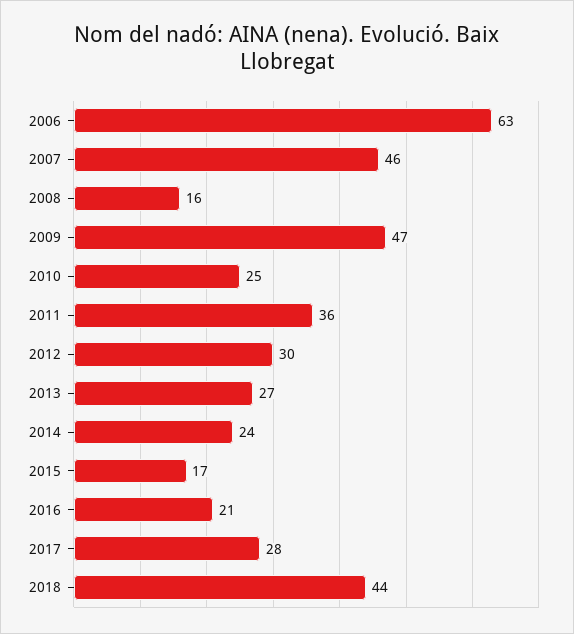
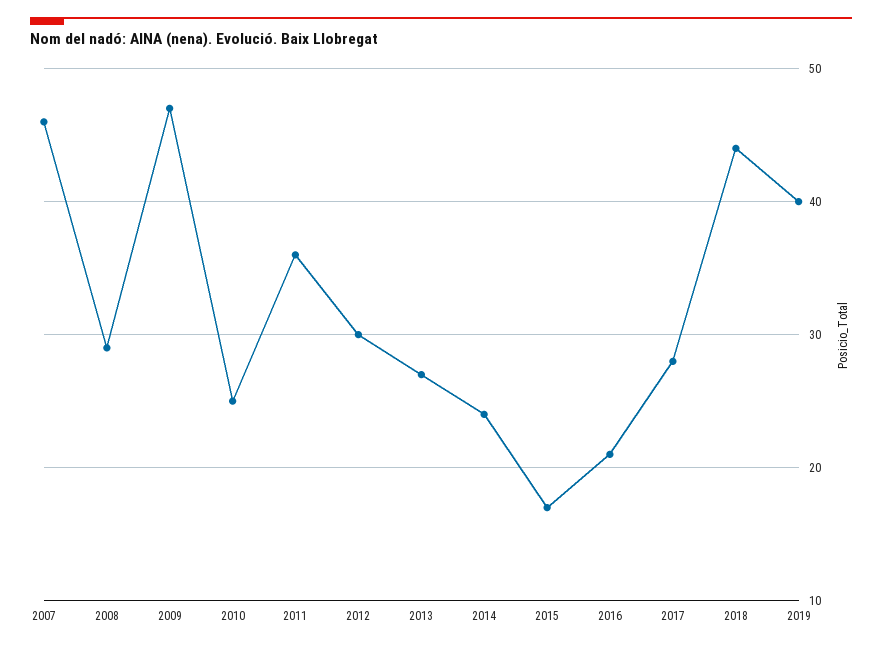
2006: 63 -> none
2008: 16 -> 29
2019: none -> 40

